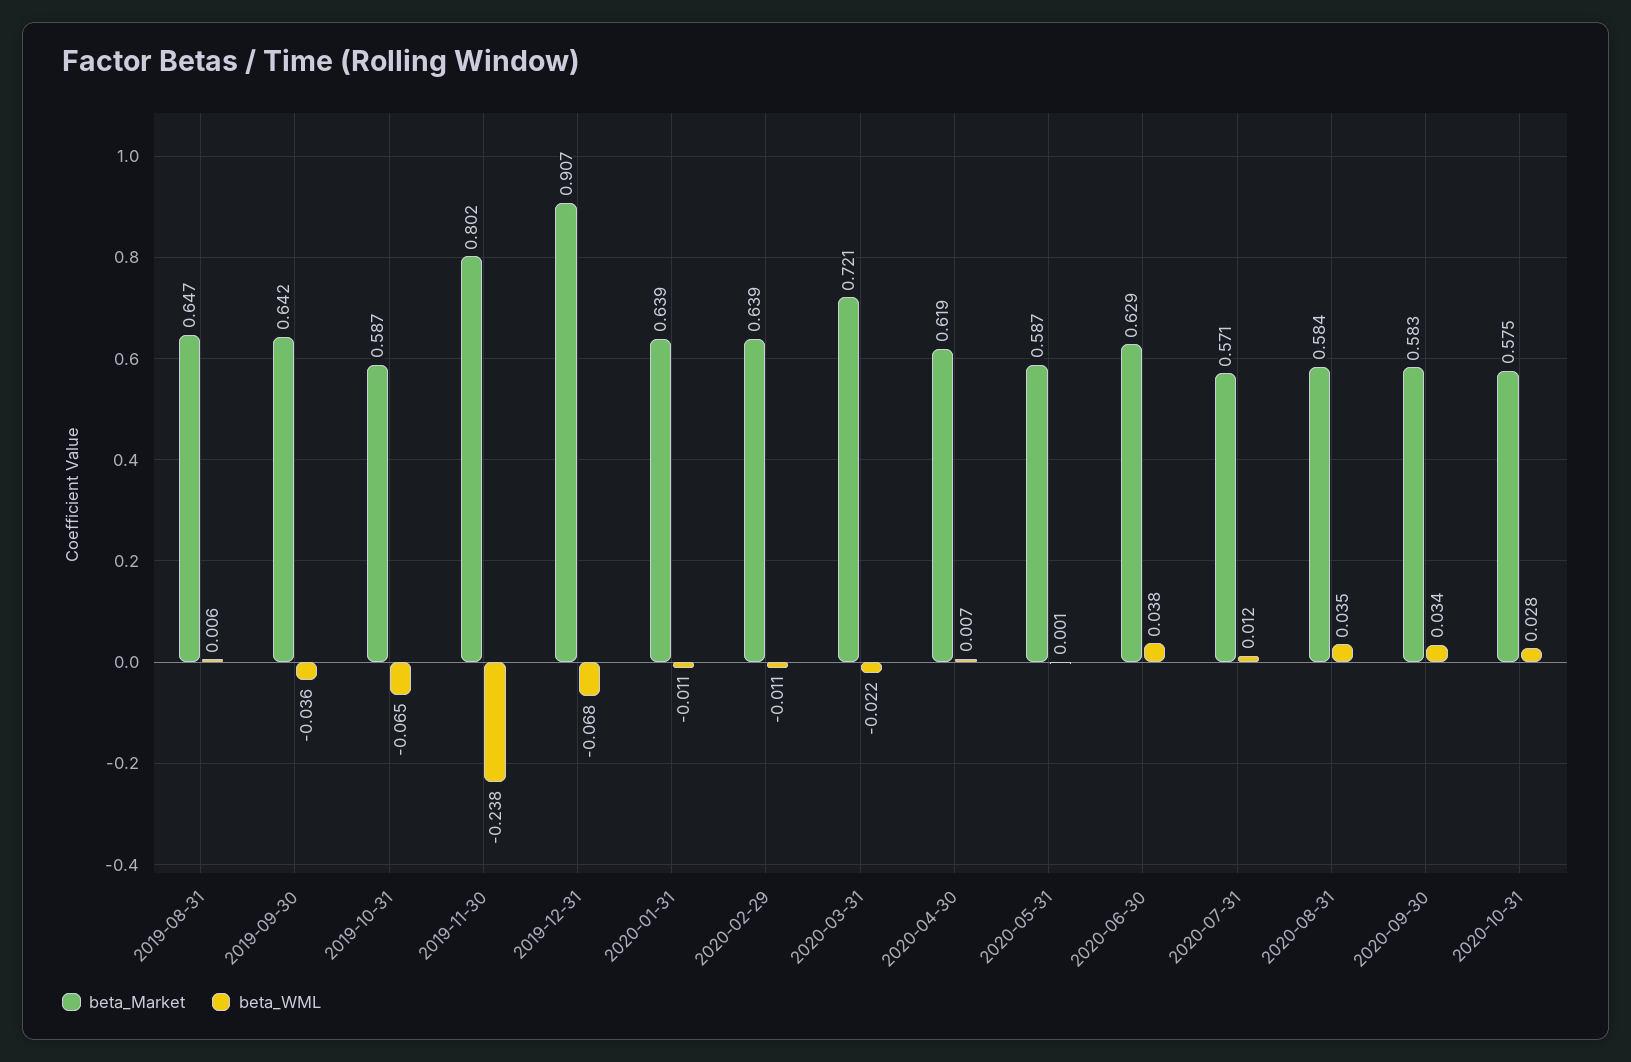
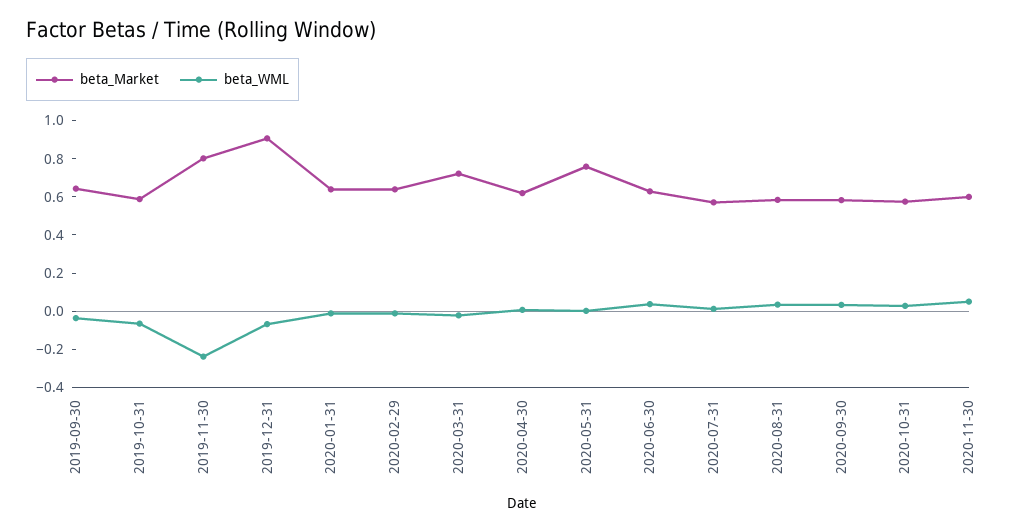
beta_Market, 2019-08-31: 0.647 -> none
beta_WML, 2019-08-31: 0.006 -> none
beta_Market, 2020-05-31: 0.587 -> 0.75
beta_Market, 2020-11-30: none -> 0.6
beta_WML, 2020-11-30: none -> 0.05

